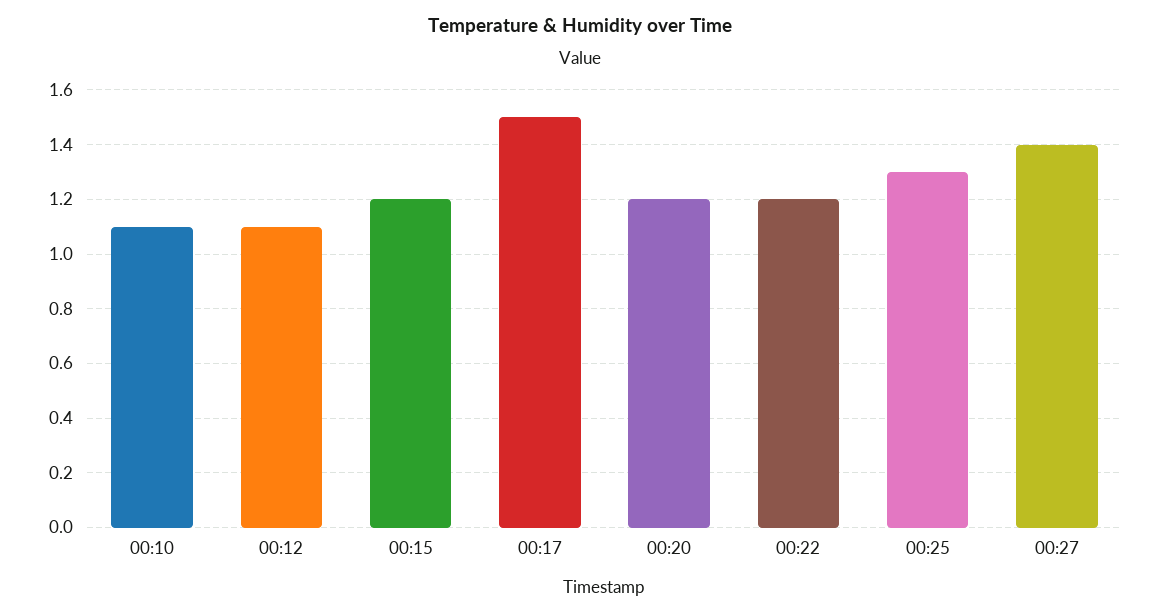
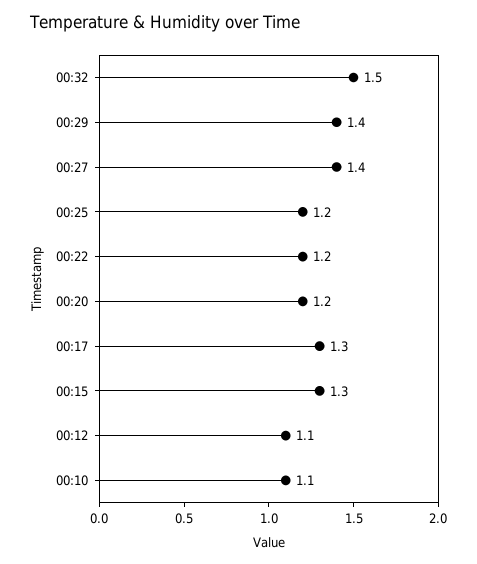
00:15: 1.2 -> 1.3
00:17: 1.5 -> 1.3
00:25: 1.3 -> 1.2
00:32: none -> 1.5
00:29: none -> 1.4

